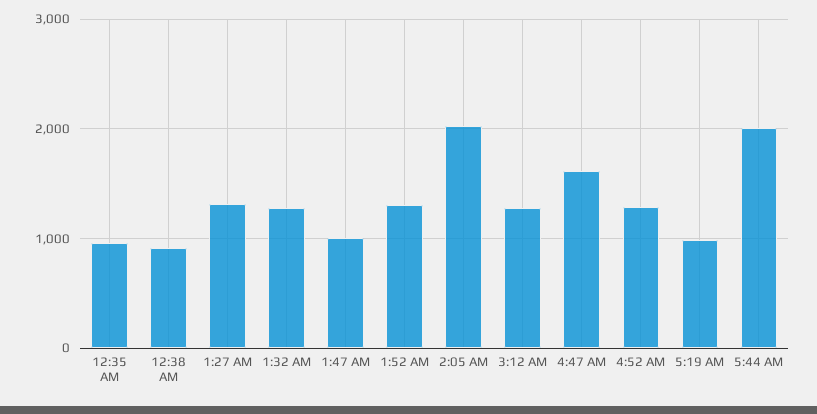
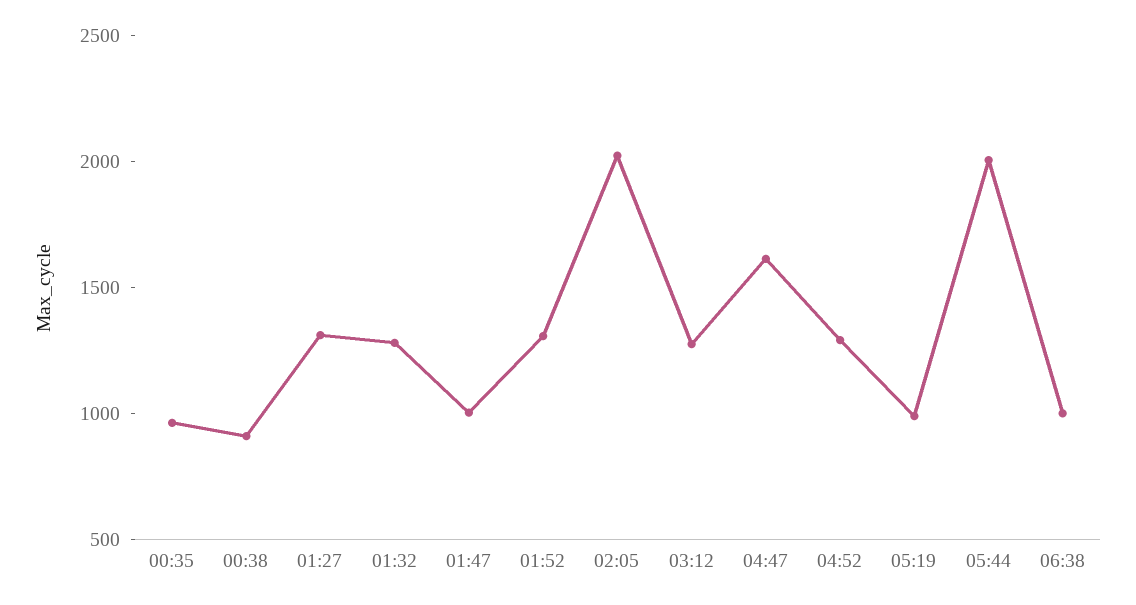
06:38: none -> 1000

